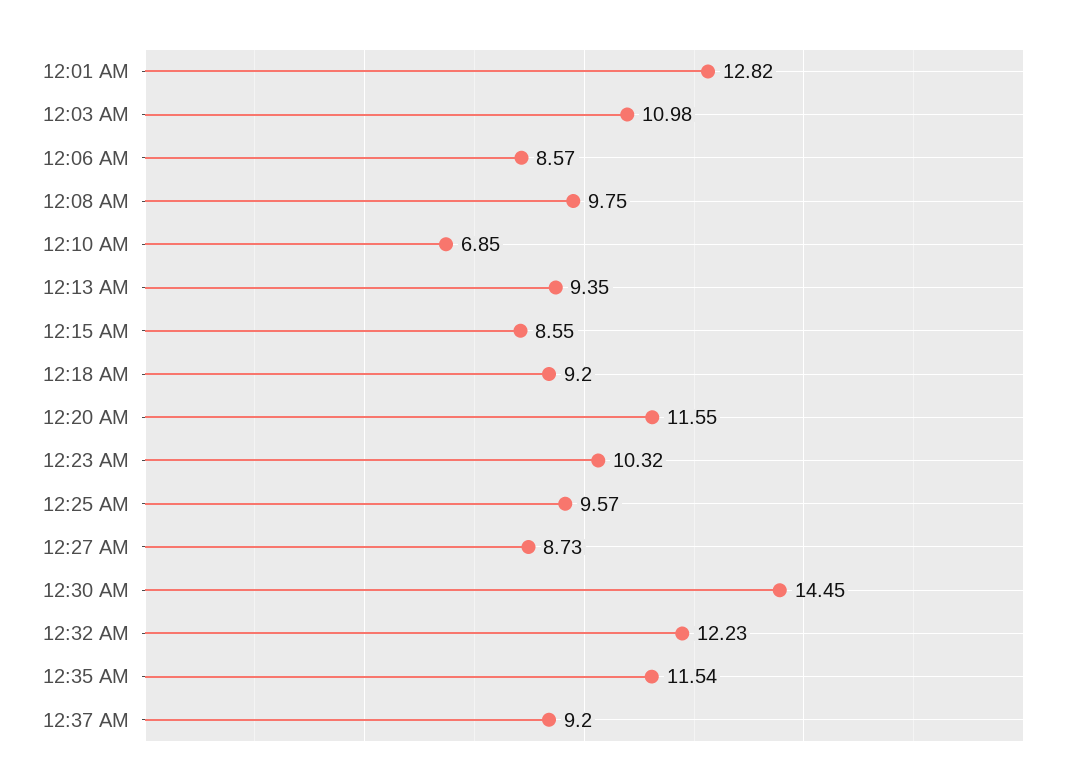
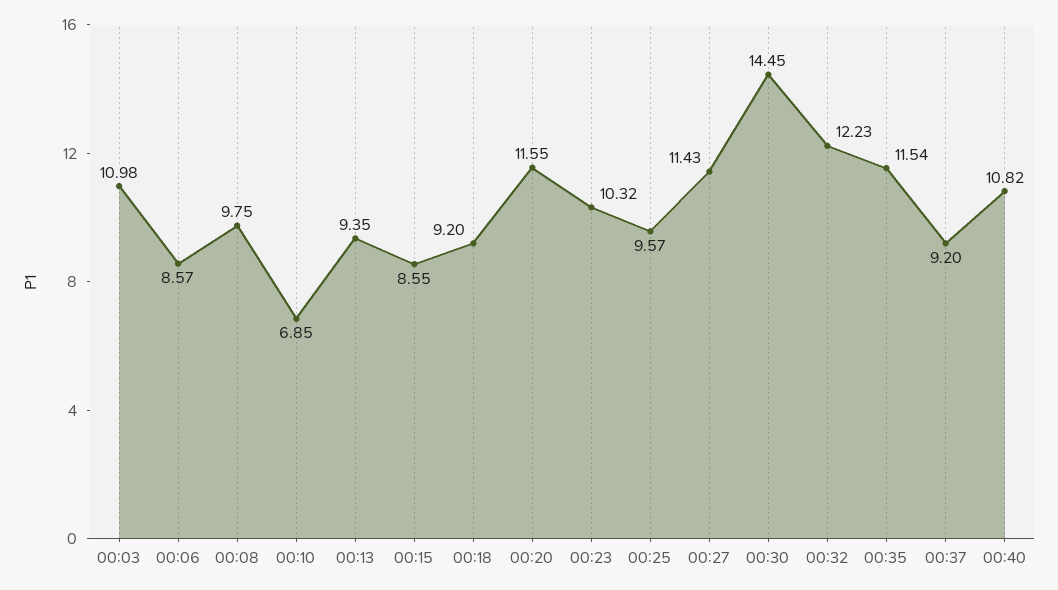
12:01 AM: 12.82 -> none
12:27 AM: 8.73 -> 11.43
00:40: none -> 10.82

